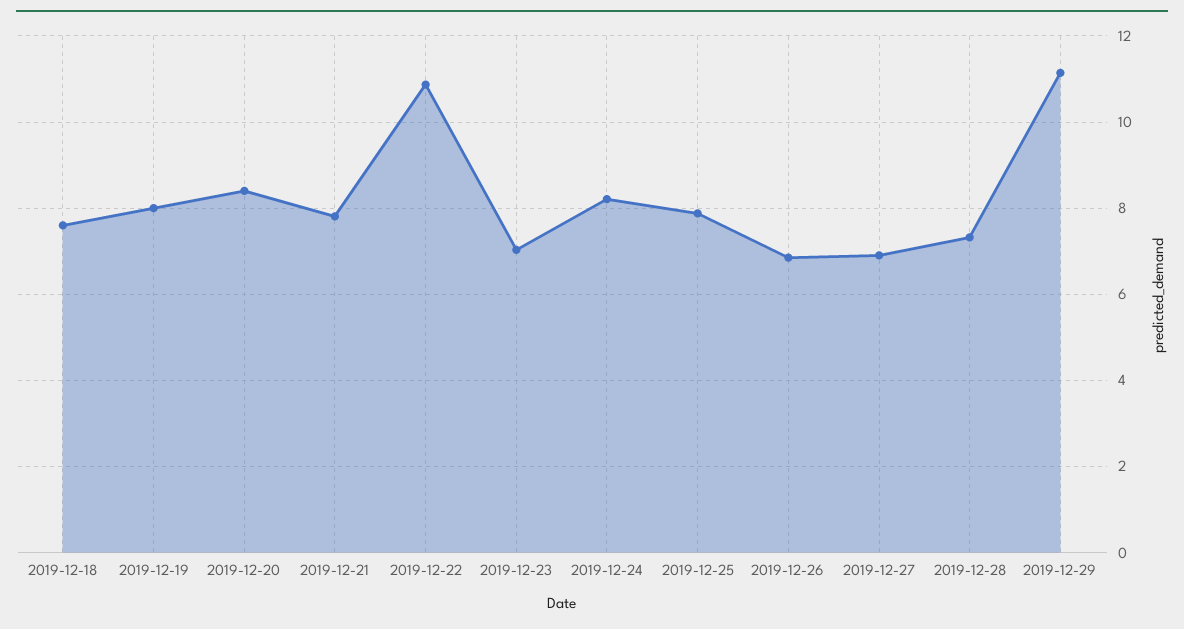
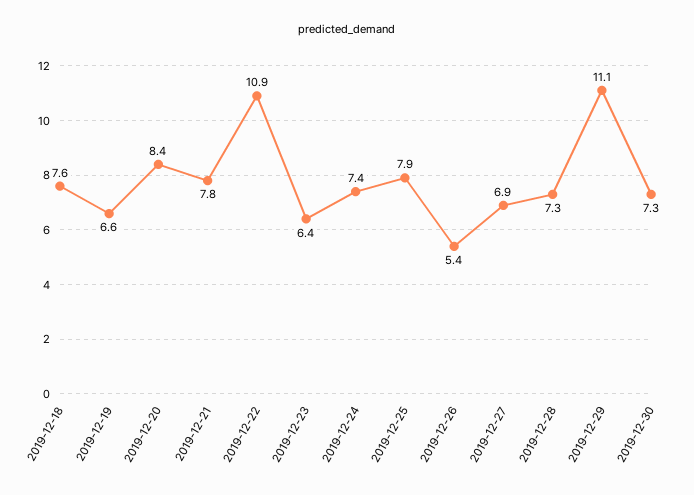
2019-12-19: 8 -> 6.6
2019-12-23: 7 -> 6.4
2019-12-24: 8.2 -> 7.4
2019-12-26: 6.8 -> 5.4
2019-12-30: none -> 7.3

